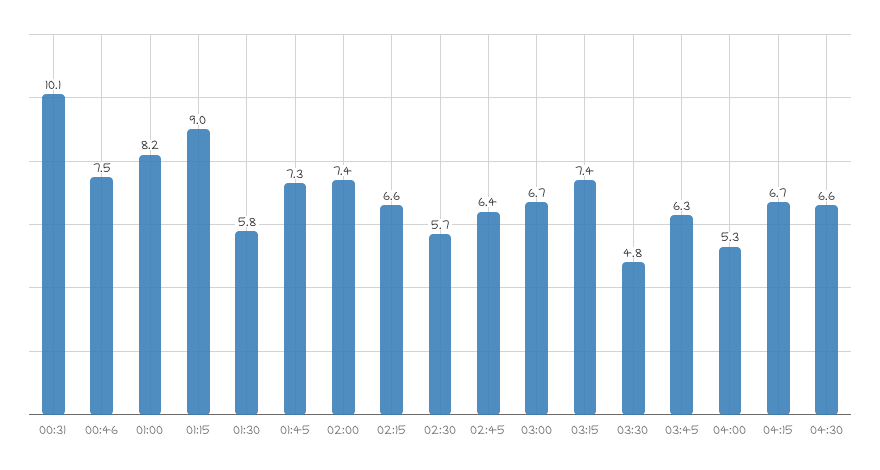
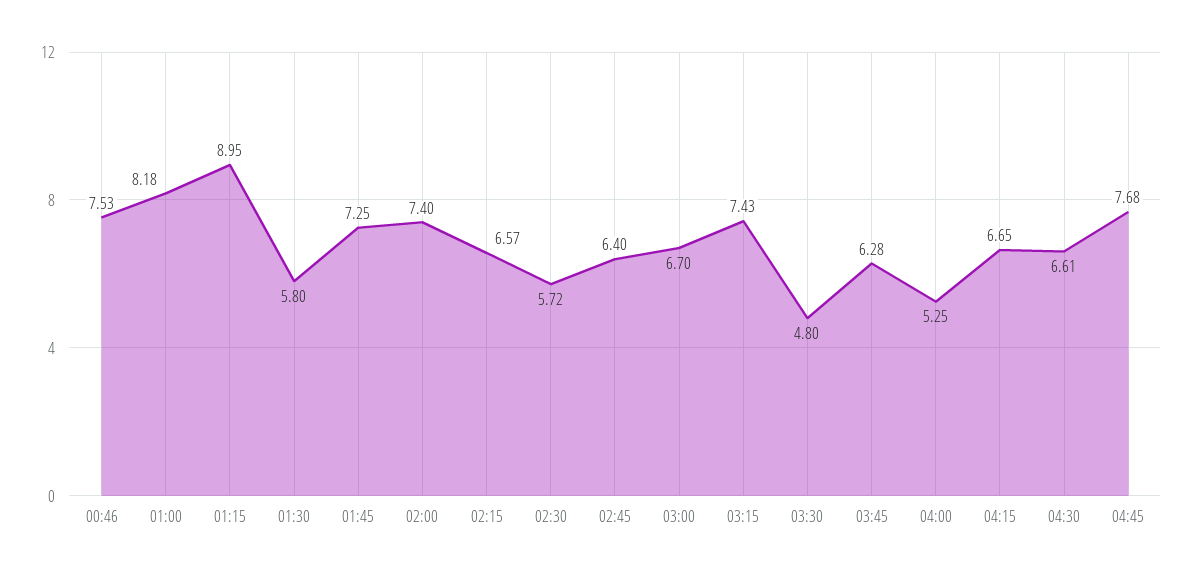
00:31: 10.1 -> none
04:45: none -> 7.68

